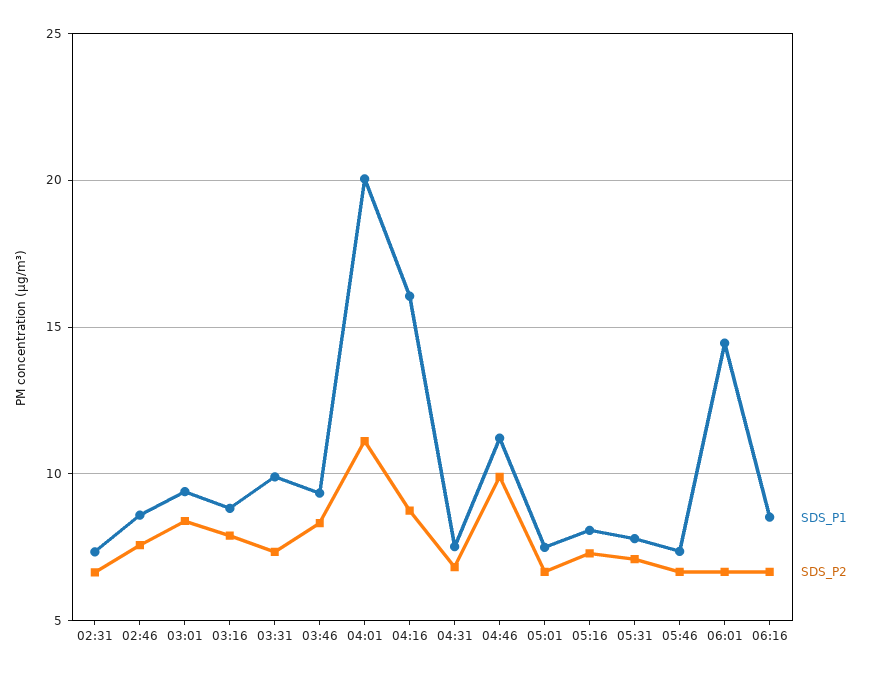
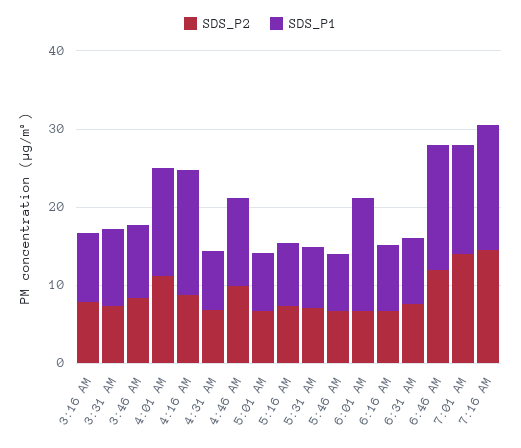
SDS_P1, 02:31: 7.5 -> none
SDS_P2, 02:31: 6.5 -> none
SDS_P1, 02:46: 8.5 -> none
SDS_P2, 02:46: 7.5 -> none
SDS_P1, 03:01: 9.5 -> none
SDS_P2, 03:01: 8.5 -> none
SDS_P1, 04:01: 20 -> 14
SDS_P2, 6:31 AM: none -> 8
SDS_P1, 6:31 AM: none -> 8
SDS_P2, 6:46 AM: none -> 12
SDS_P1, 6:46 AM: none -> 16
SDS_P2, 7:01 AM: none -> 14
SDS_P1, 7:01 AM: none -> 14
SDS_P2, 7:16 AM: none -> 14
SDS_P1, 7:16 AM: none -> 16

